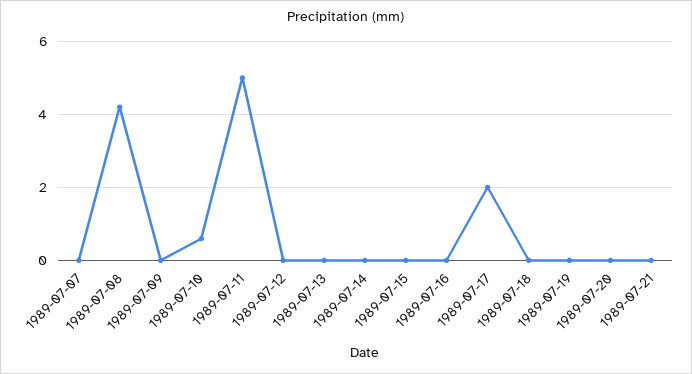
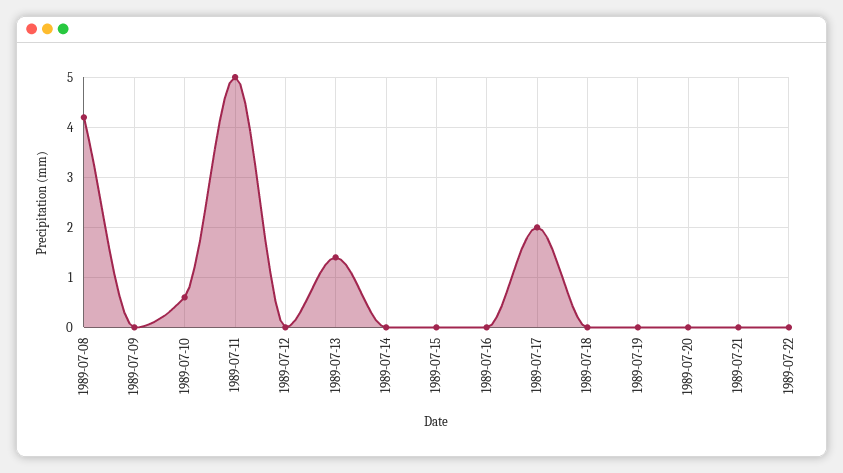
1989-07-07: 0 -> none
1989-07-13: 0 -> 1.5
1989-07-22: none -> 0

